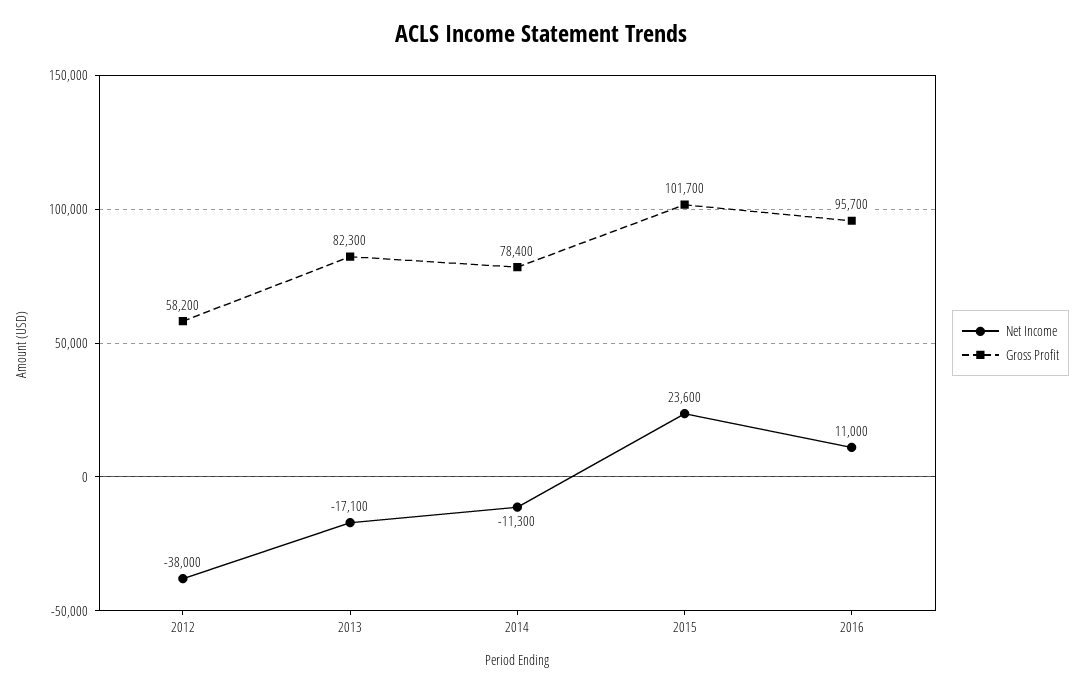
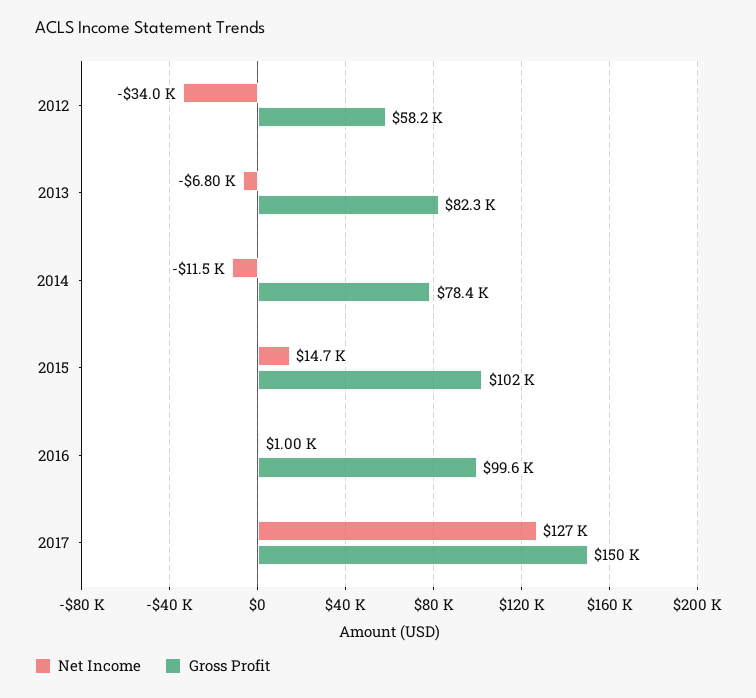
Net Income, 2012: -38000 -> -34000
Net Income, 2013: -17100 -> -6800
Net Income, 2014: -11300 -> -11500
Net Income, 2015: 23600 -> 14700
Net Income, 2016: 11000 -> 1000
Gross Profit, 2016: 95700 -> 99600
Net Income, 2017: none -> 127000
Gross Profit, 2017: none -> 150000

